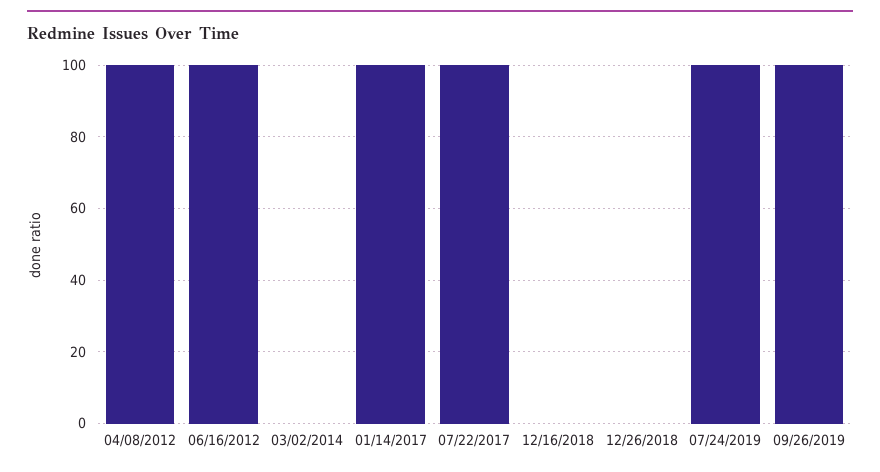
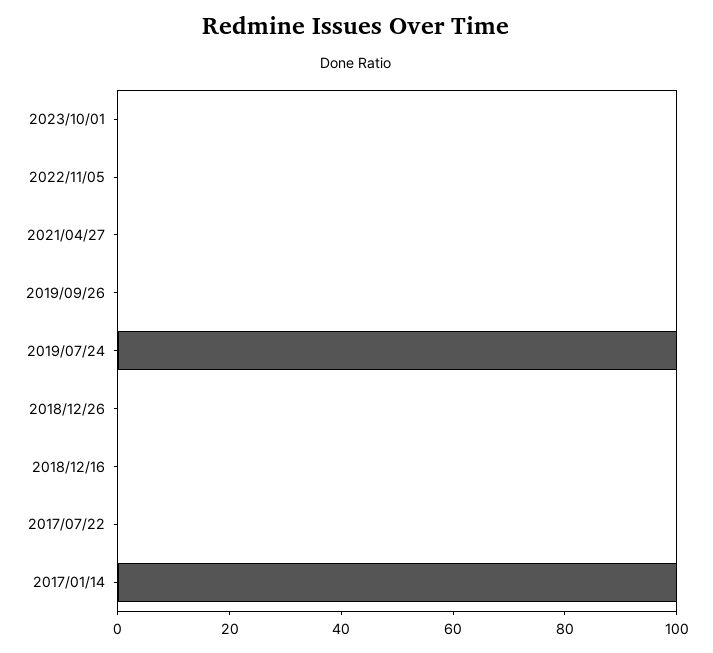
04/08/2012: 100 -> none
06/16/2012: 100 -> none
03/02/2014: 0 -> none
07/22/2017: 100 -> 0
09/26/2019: 100 -> 0
2023/10/01: none -> 0
2022/11/05: none -> 0
2021/04/27: none -> 0

